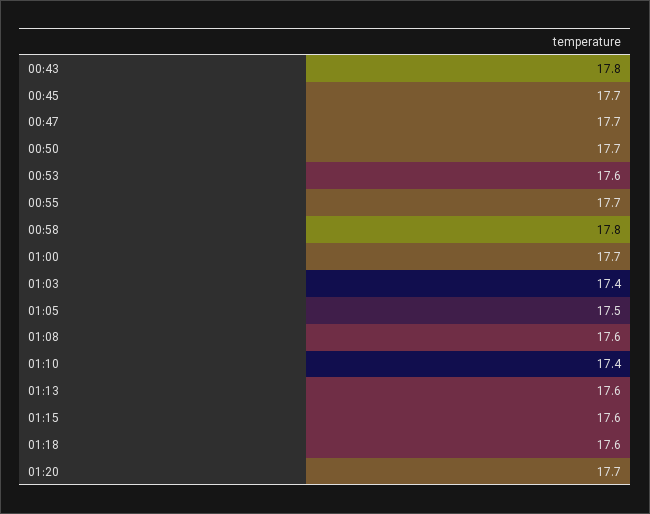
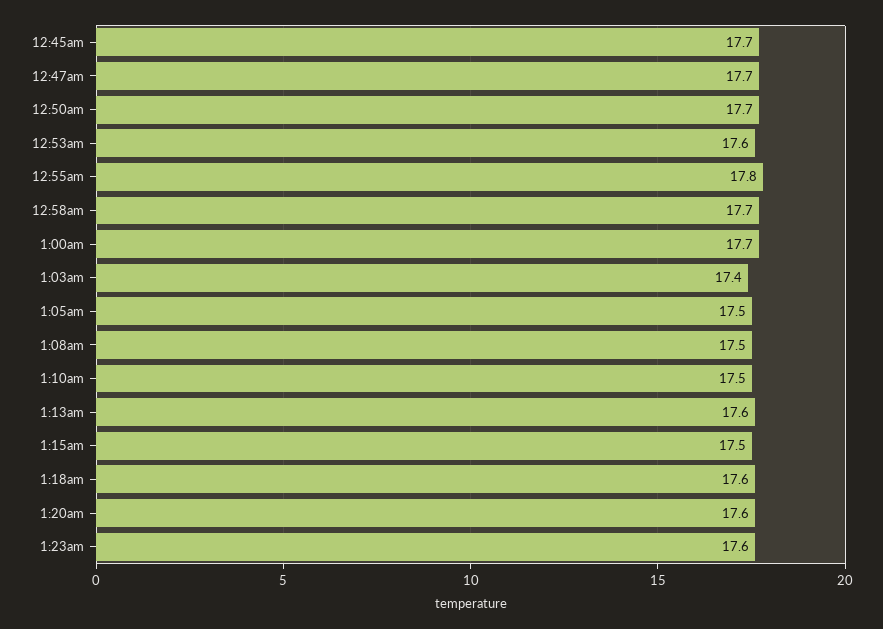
00:43: 17.8 -> none
00:55: 17.7 -> 17.8
00:58: 17.8 -> 17.7
01:08: 17.6 -> 17.5
01:10: 17.4 -> 17.5
01:15: 17.6 -> 17.5
01:20: 17.7 -> 17.6
1:23am: none -> 17.6

